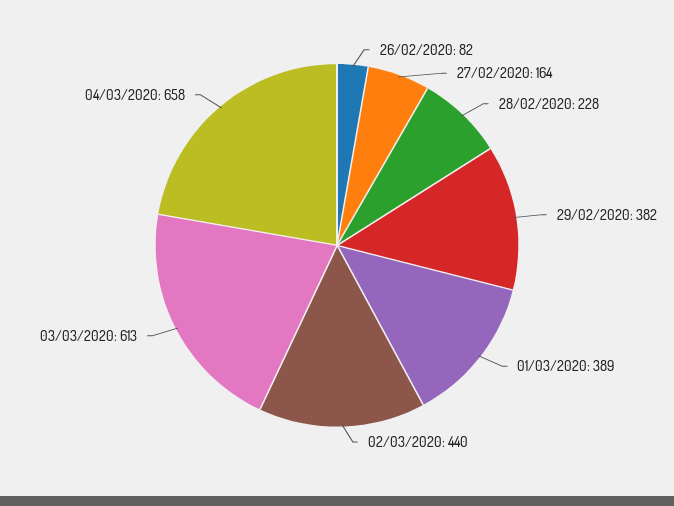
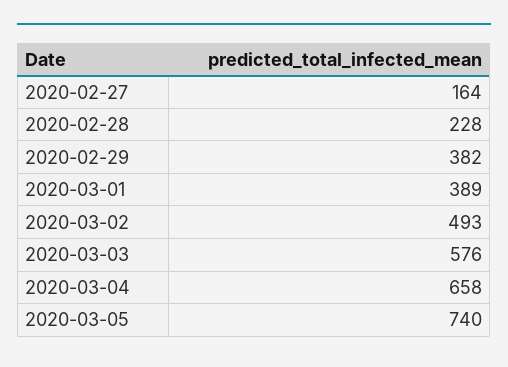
26/02/2020: 82 -> none
02/03/2020: 440 -> 493
03/03/2020: 613 -> 576
2020-03-05: none -> 740

